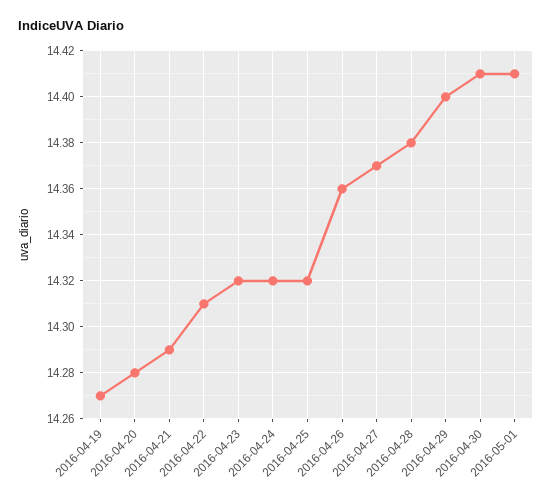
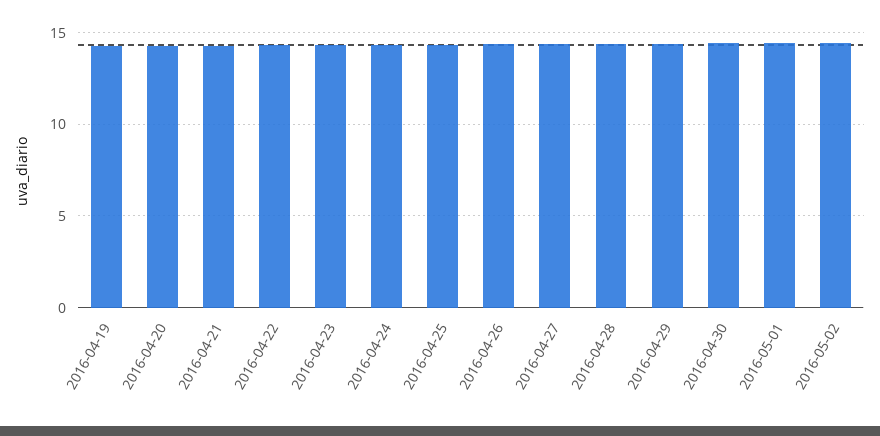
2016-05-02: none -> 14.5

